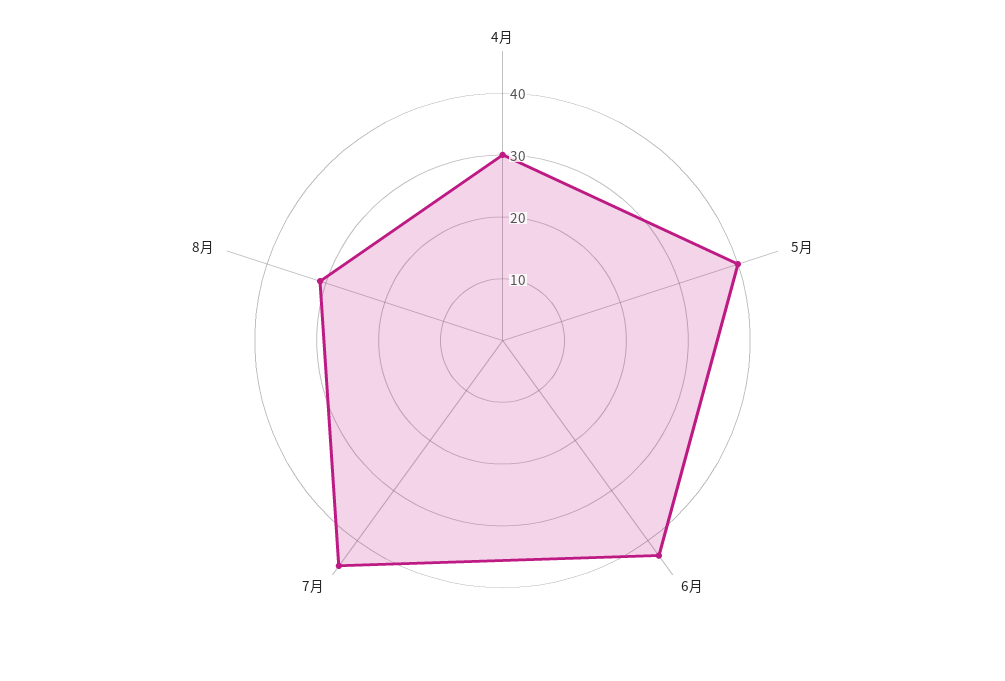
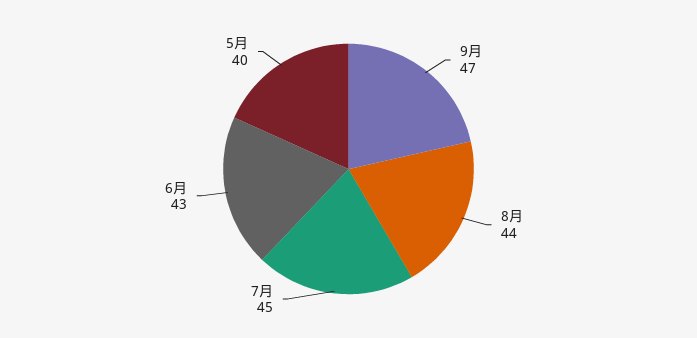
4月: 30 -> none
8月: 30 -> 44
9月: none -> 47

